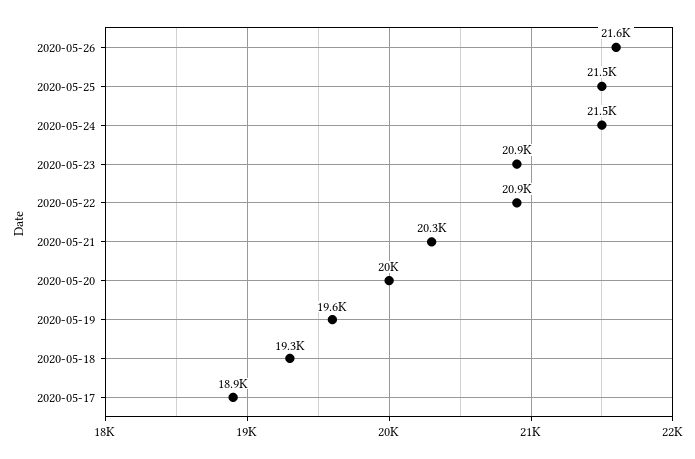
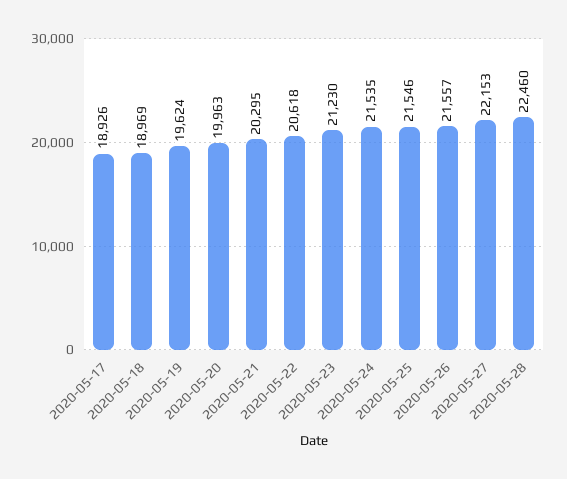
2020-05-23: 20900 -> 21230
2020-05-22: 20900 -> 20618
2020-05-18: 19300 -> 18969
2020-05-27: none -> 22153
2020-05-28: none -> 22460

